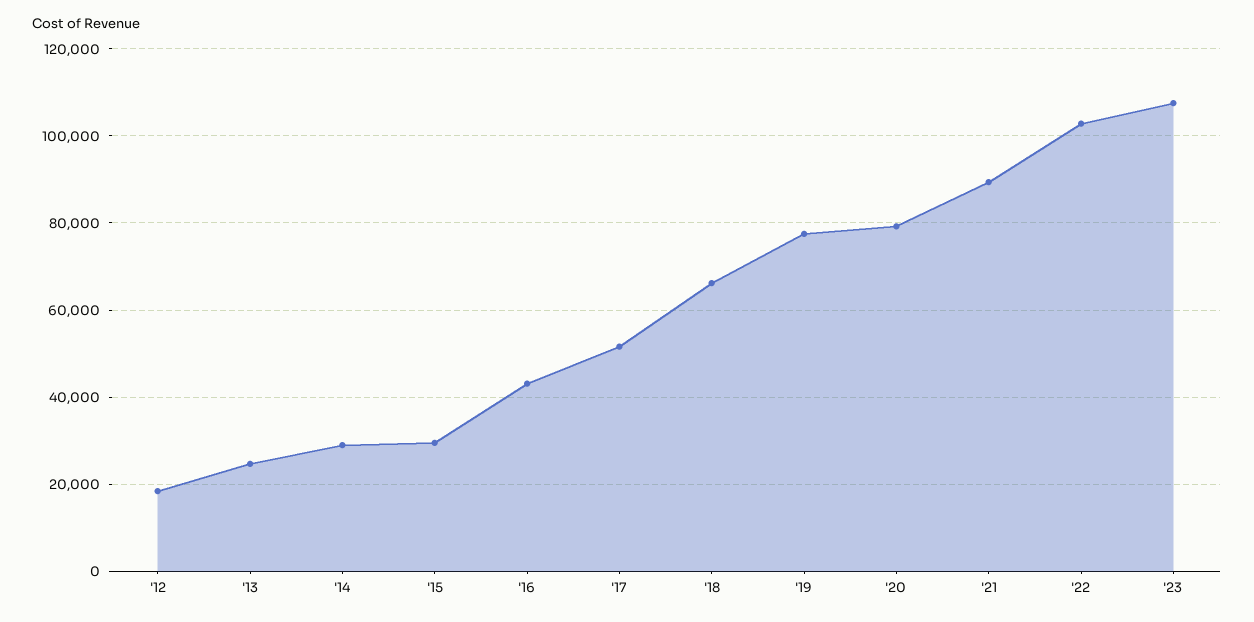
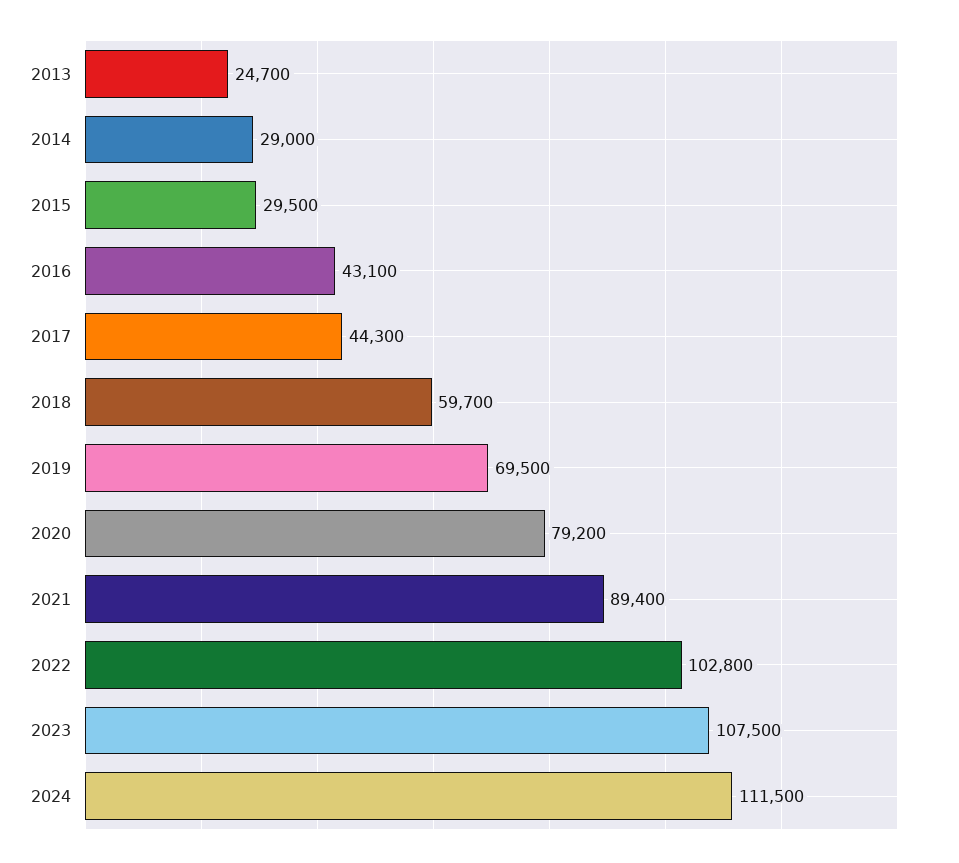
'12: 18000 -> none
'17: 52000 -> 44300
'18: 66000 -> 59700
'19: 78000 -> 69500
2024: none -> 111500

